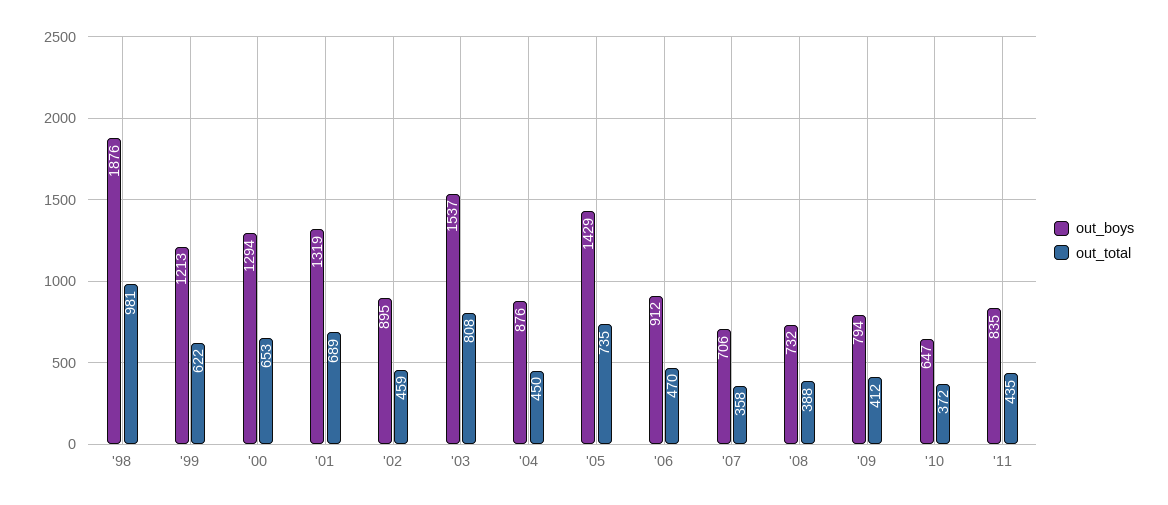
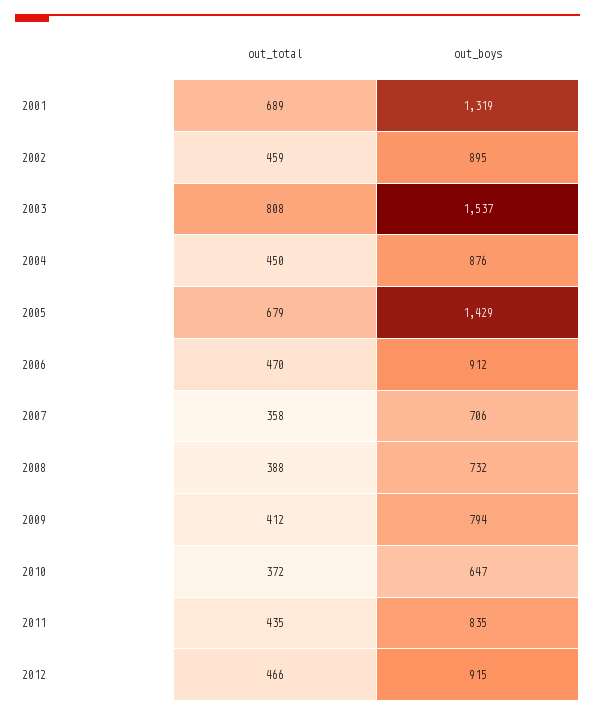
out_boys, '98: 1876 -> none
out_total, '98: 981 -> none
out_boys, '99: 1213 -> none
out_total, '99: 622 -> none
out_boys, '00: 1294 -> none
out_total, '00: 653 -> none
out_total, '05: 735 -> 679
out_total, 2012: none -> 466
out_boys, 2012: none -> 915

